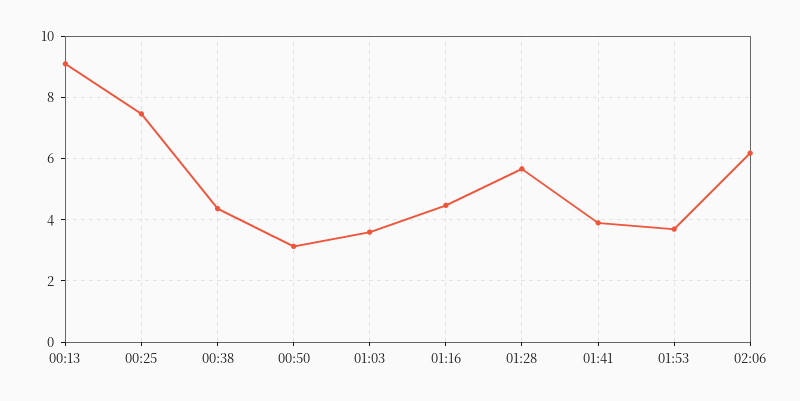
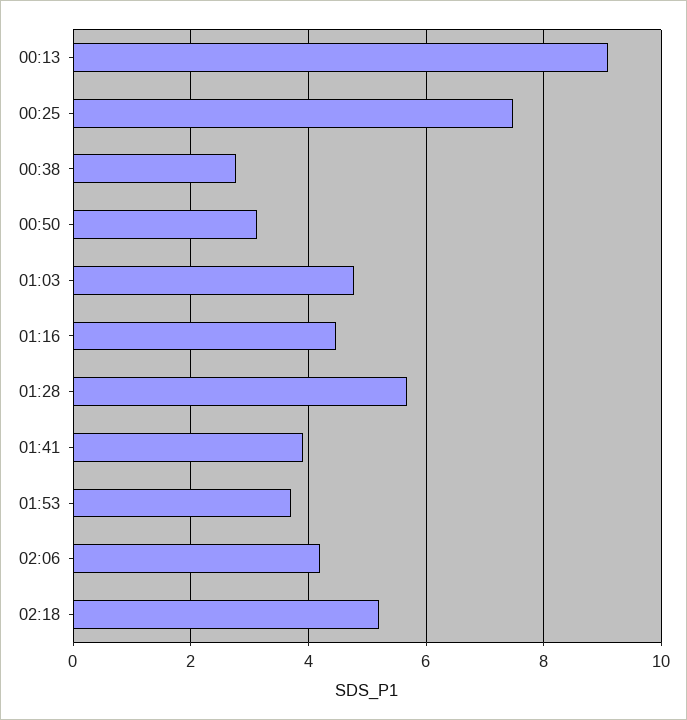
00:38: 4.4 -> 2.8
01:03: 3.6 -> 4.8
02:06: 6.2 -> 4.2
02:18: none -> 5.2

